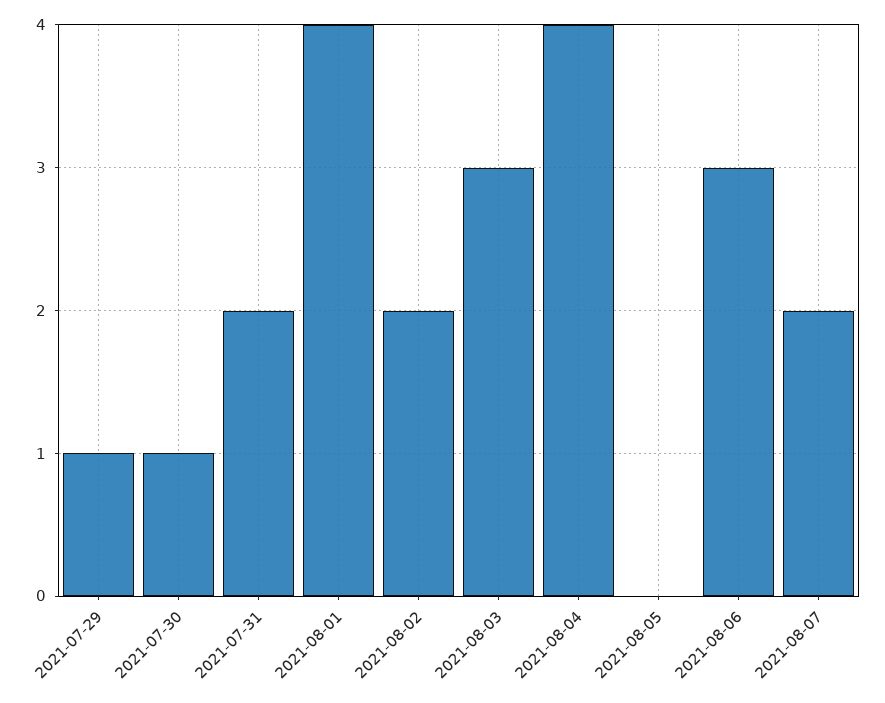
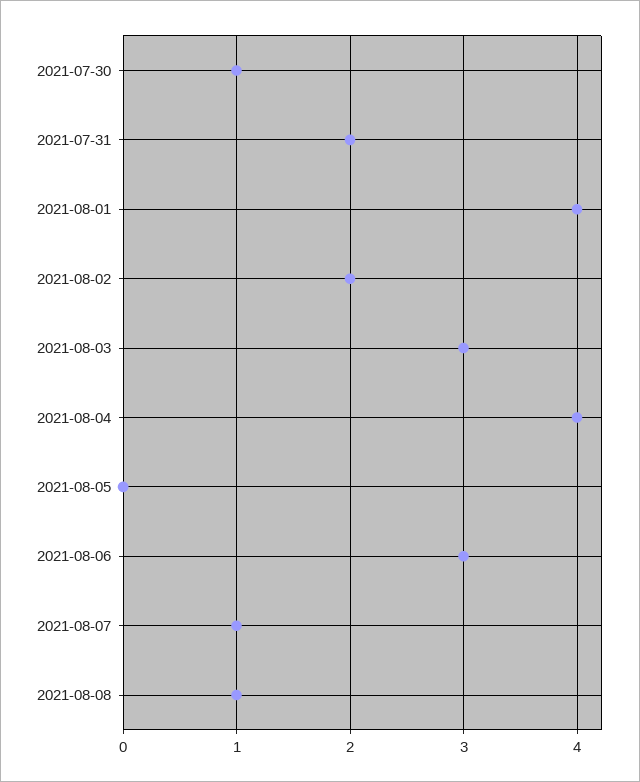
2021-07-29: 1 -> none
2021-08-07: 2 -> 1
2021-08-08: none -> 1

